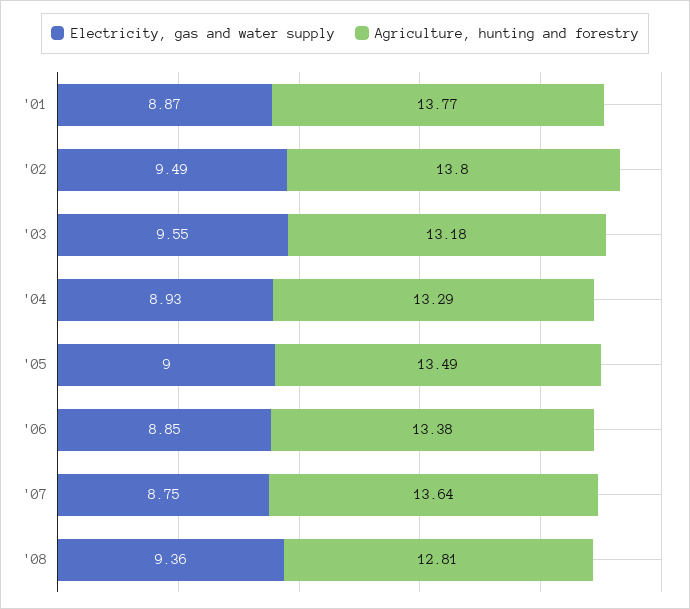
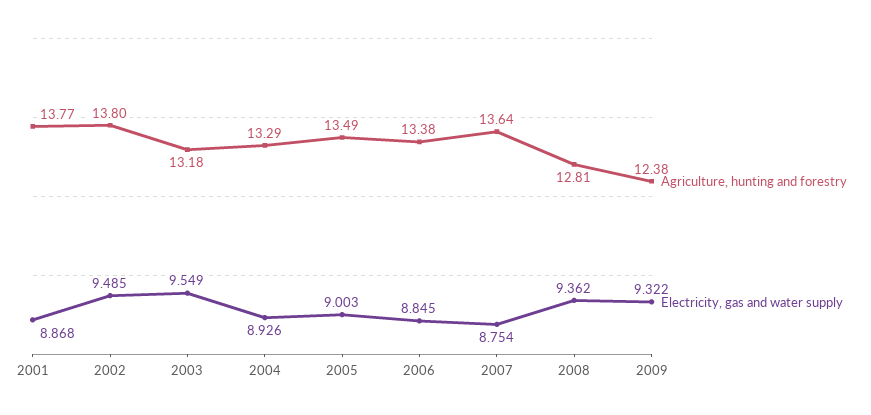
Agriculture, hunting and forestry, 2009: none -> 12.38
Electricity, gas and water supply, 2009: none -> 9.322

